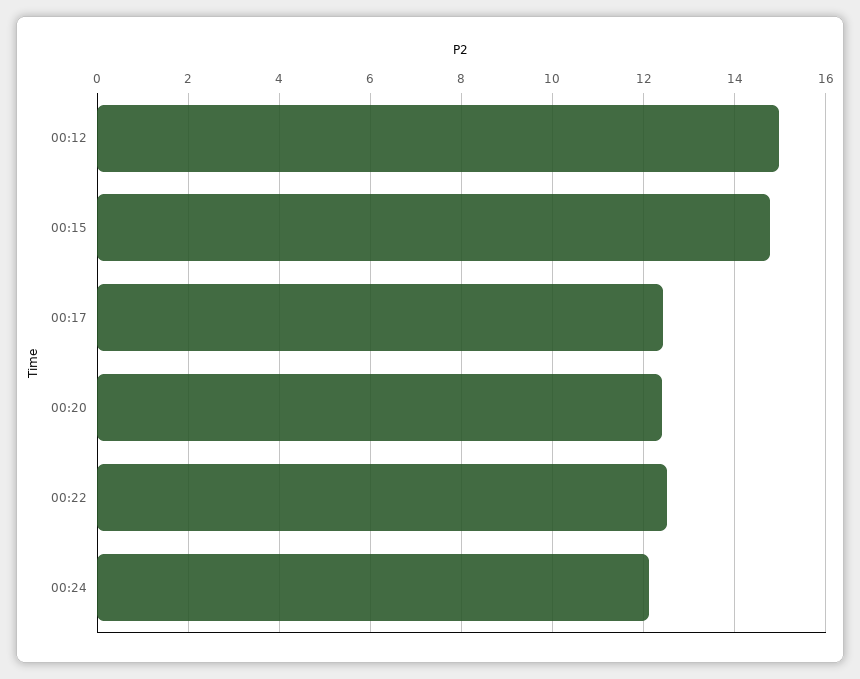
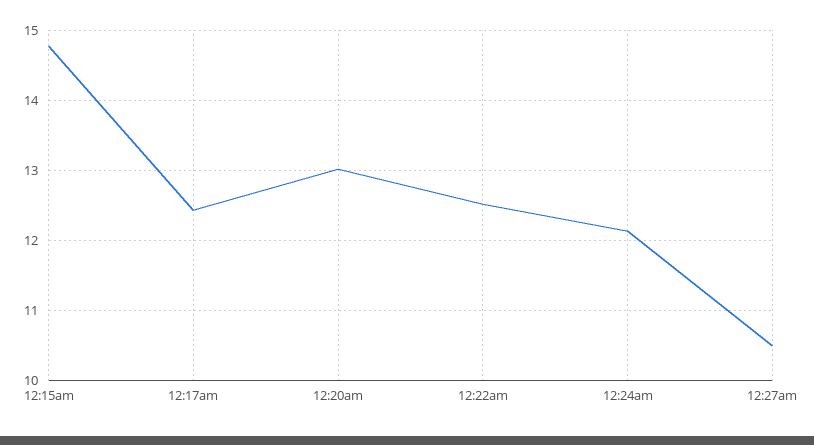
00:12: 15 -> none
00:20: 12.4 -> 13
12:27am: none -> 10.5

